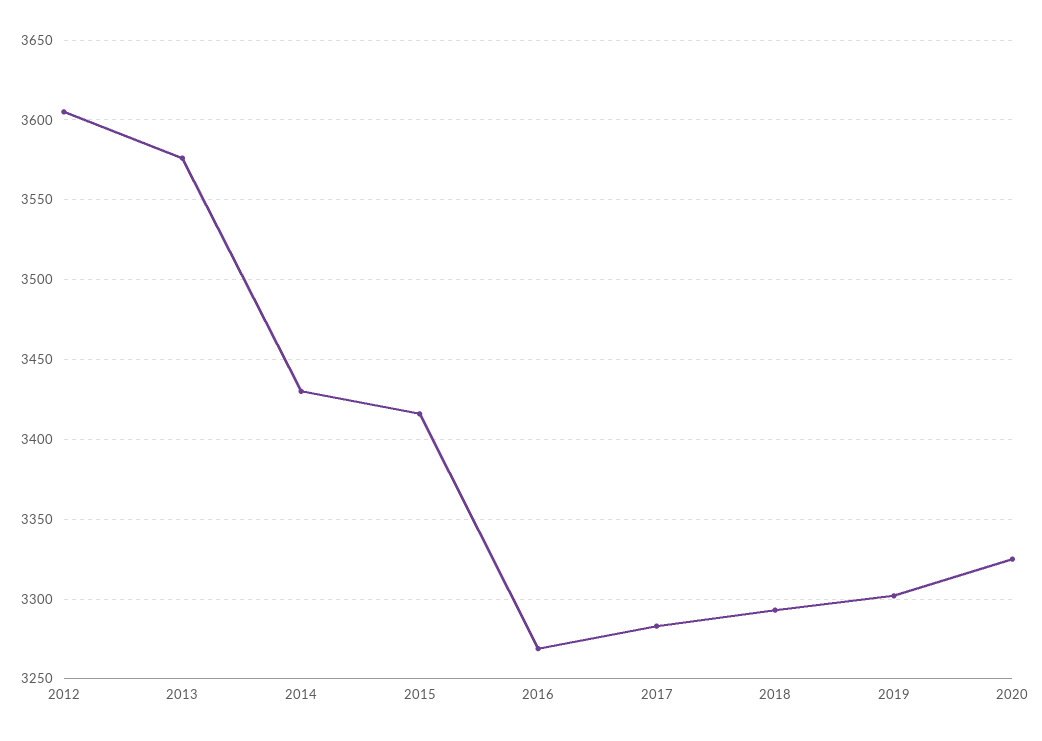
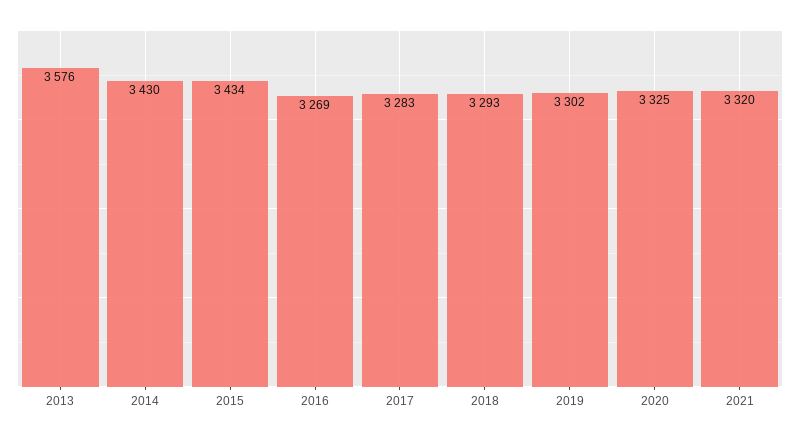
2012: 3605 -> none
2015: 3415 -> 3434
2021: none -> 3320

